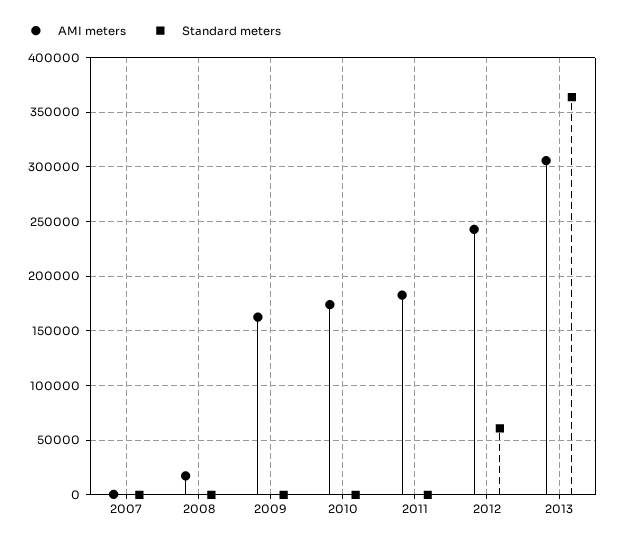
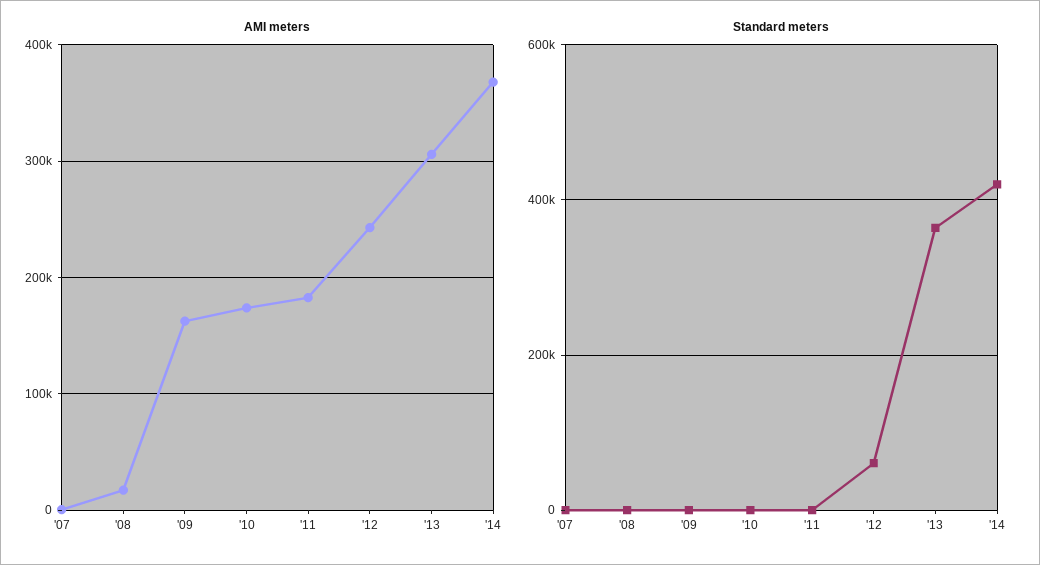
AMI meters, '14: none -> 370000
Standard meters, '14: none -> 420000

